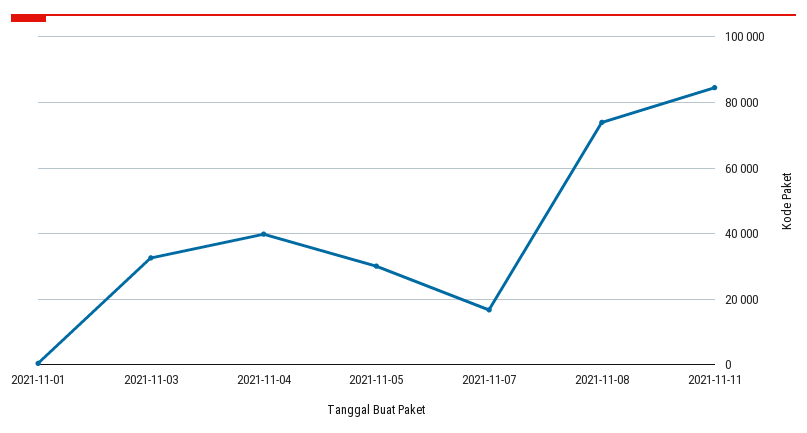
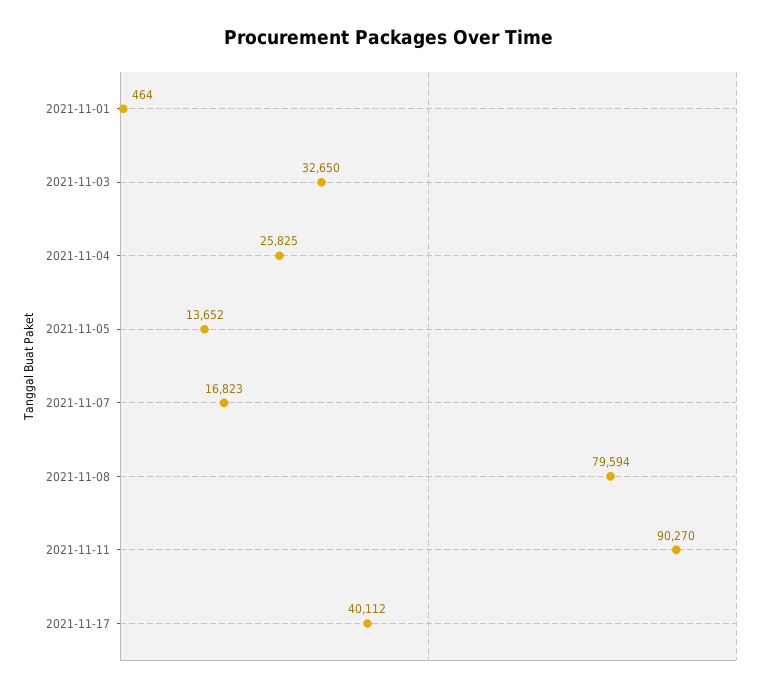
2021-11-04: 40000 -> 25825
2021-11-05: 30000 -> 13652
2021-11-08: 74000 -> 79594
2021-11-11: 84000 -> 90270
2021-11-17: none -> 40112

